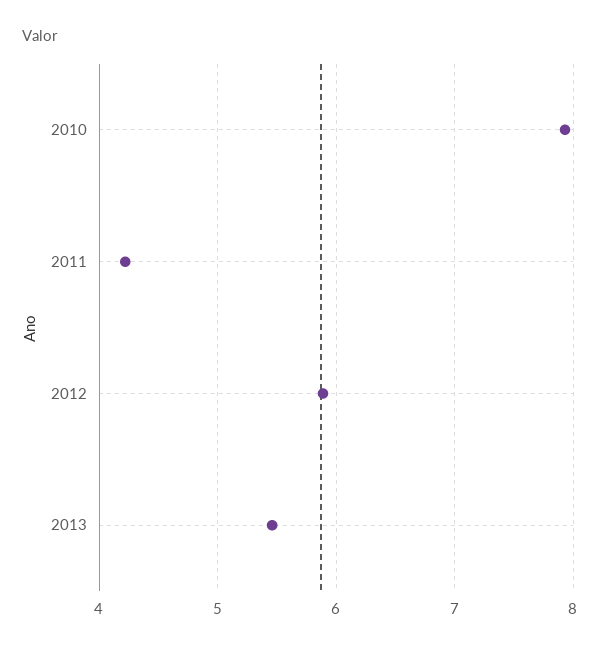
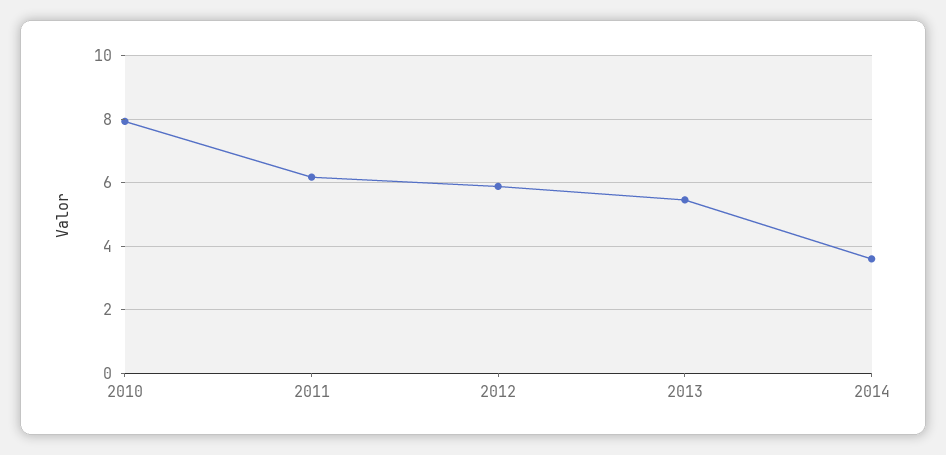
2011: 4.2 -> 6.2
2014: none -> 3.6

